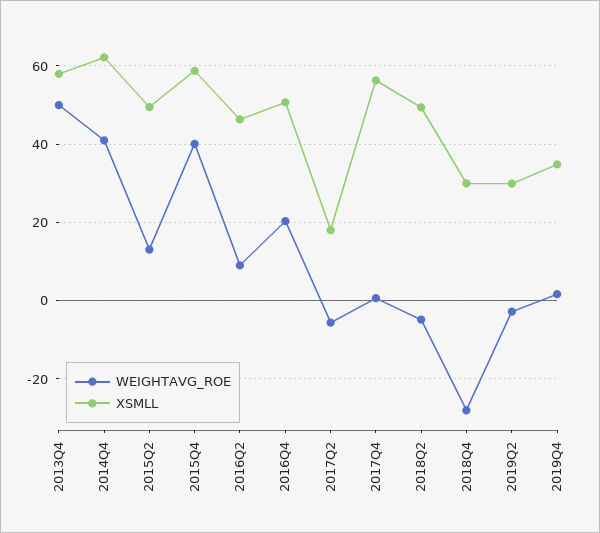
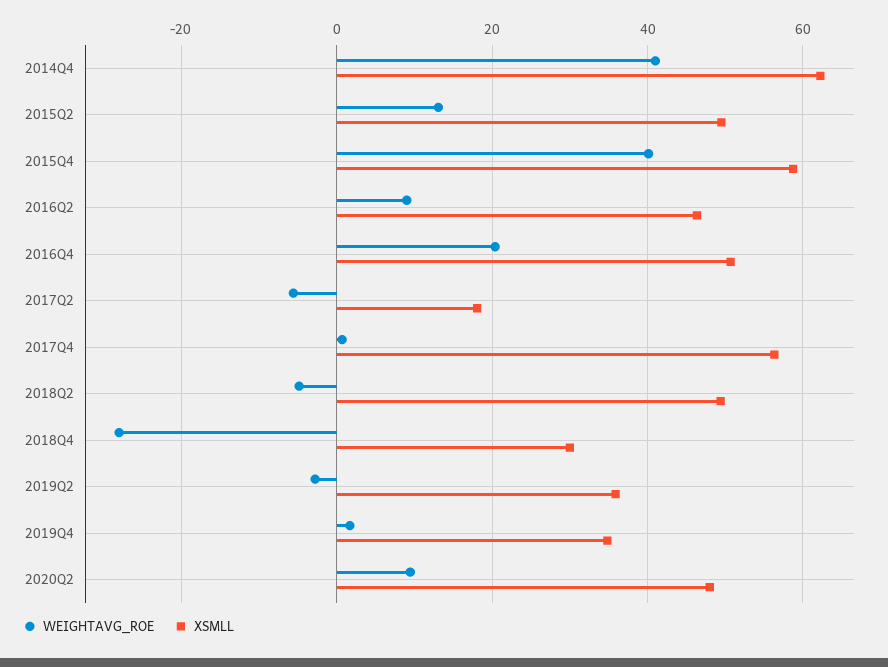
WEIGHTAVG_ROE, 2013Q4: 50 -> none
XSMLL, 2013Q4: 58 -> none
XSMLL, 2019Q2: 30 -> 36
WEIGHTAVG_ROE, 2020Q2: none -> 10
XSMLL, 2020Q2: none -> 48

